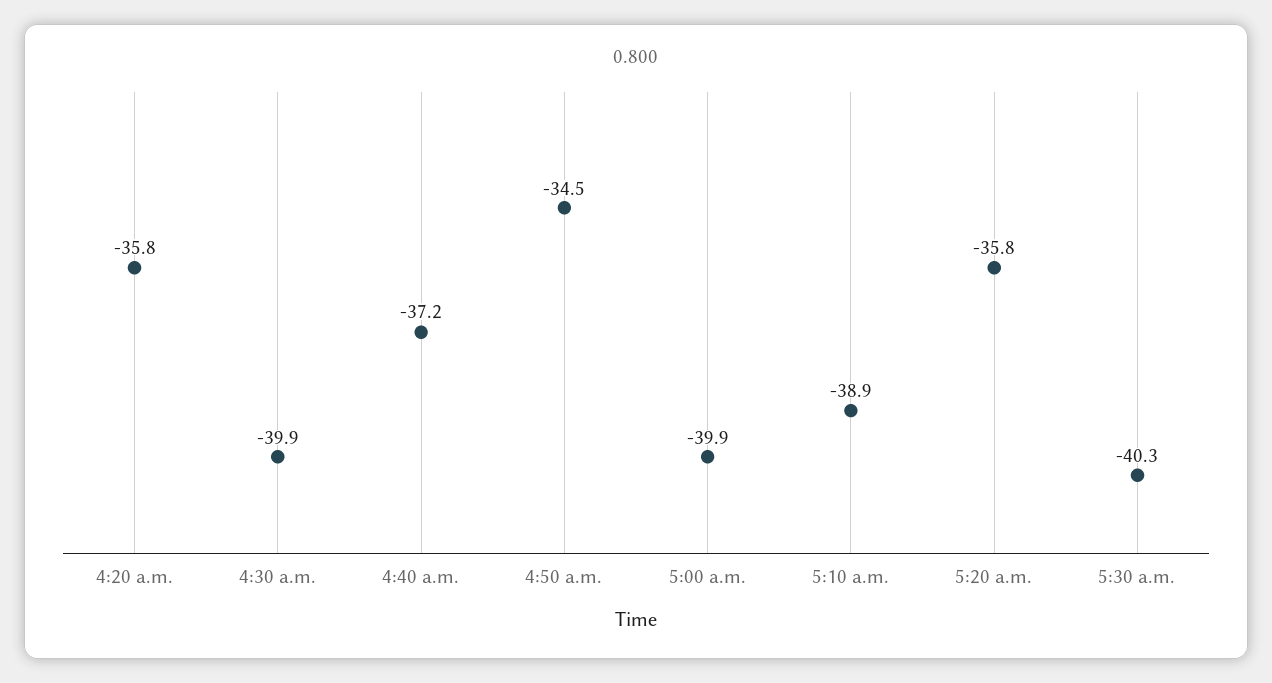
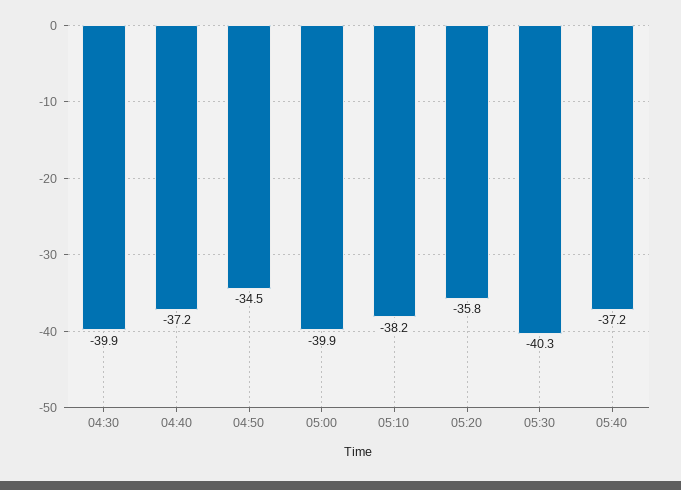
4:20 a.m.: -35.8 -> none
5:10 a.m.: -38.9 -> -38.2
05:40: none -> -37.2

